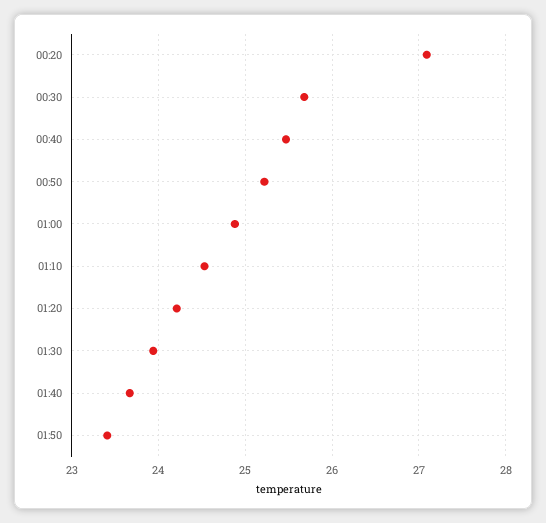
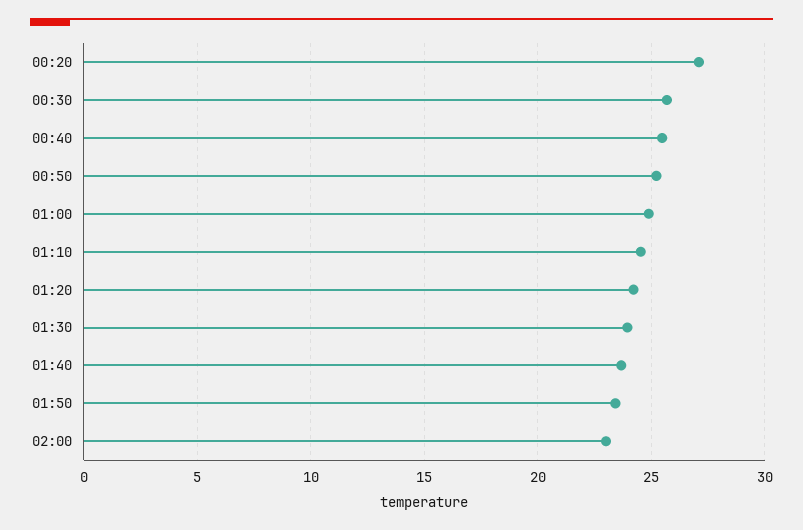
02:00: none -> 23

